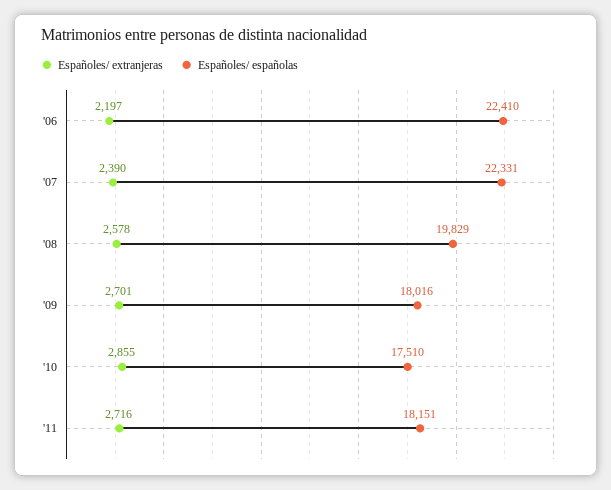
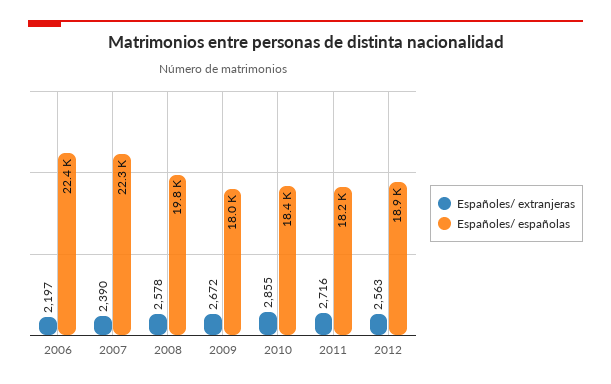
Españoles/ extranjeras, '09: 2701 -> 2672
Españoles/ españolas, '10: 17510 -> 18400
Españoles/ extranjeras, 2012: none -> 2563
Españoles/ españolas, 2012: none -> 18900

